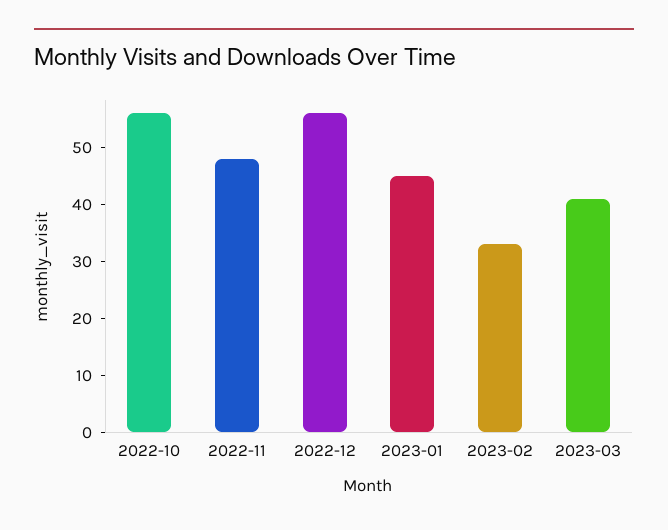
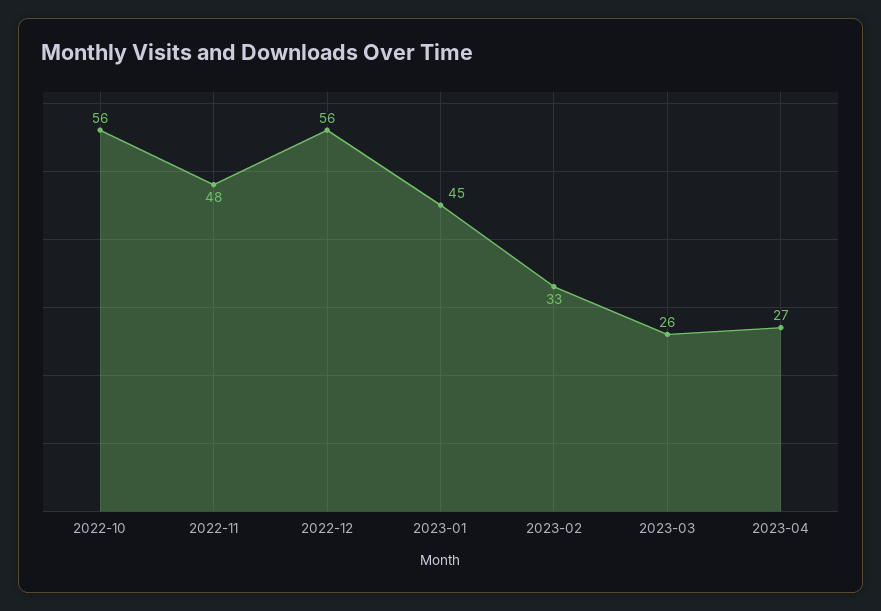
2023-03: 40 -> 26
2023-04: none -> 27

